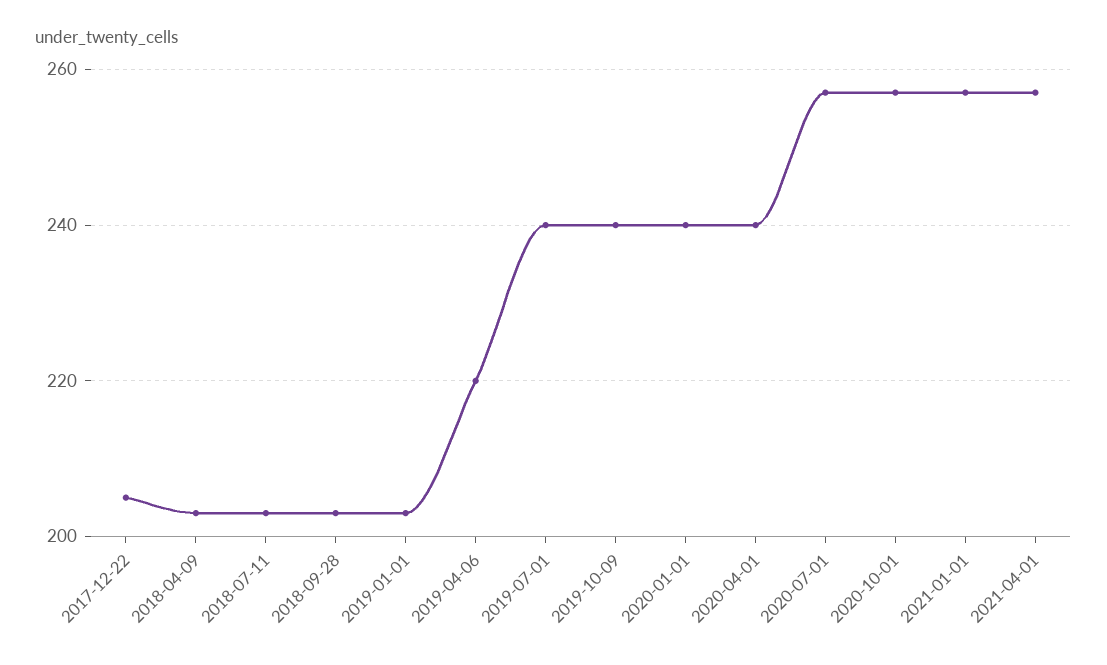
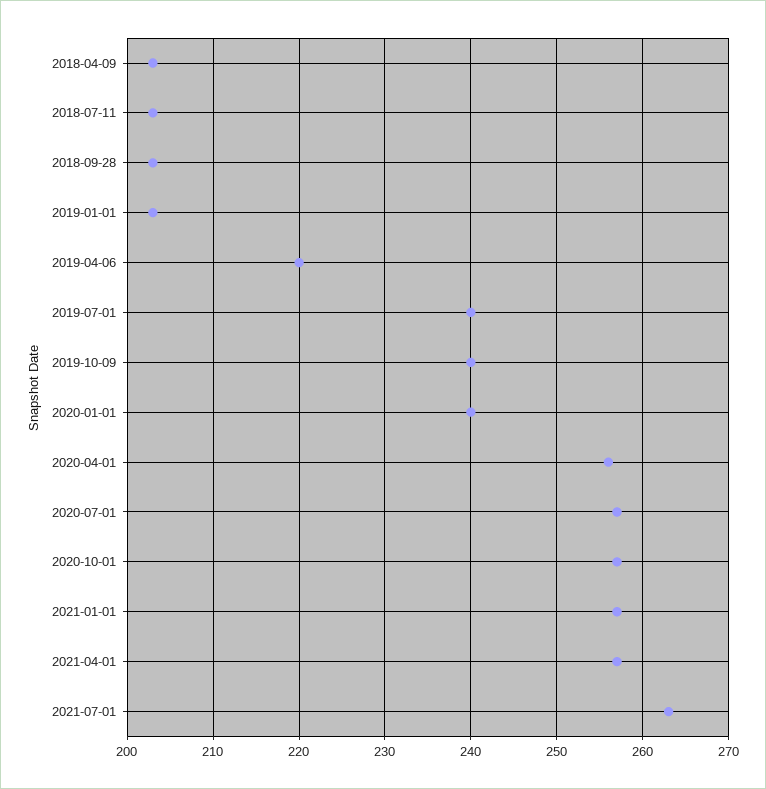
2017-12-22: 205 -> none
2020-04-01: 240 -> 256
2021-07-01: none -> 263

